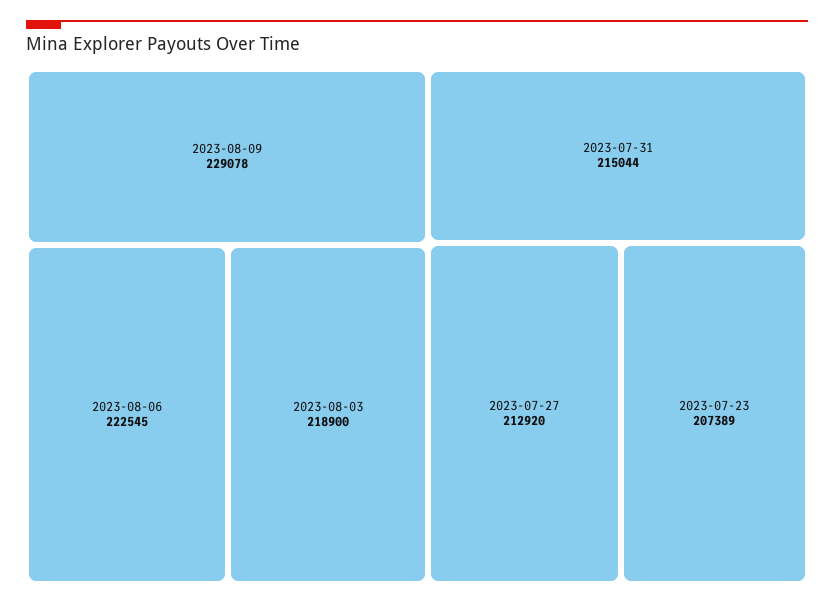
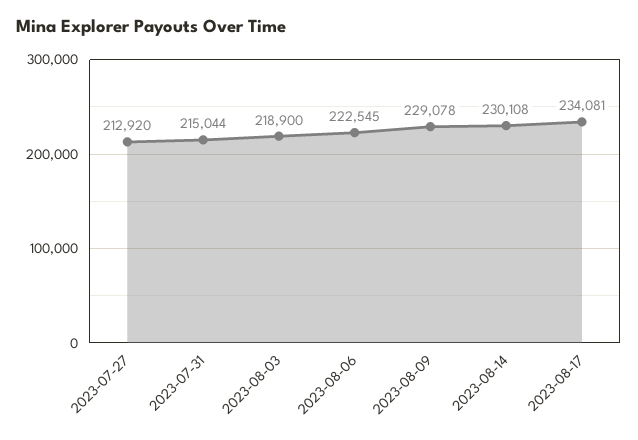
2023-07-23: 207389 -> none
2023-08-14: none -> 230108
2023-08-17: none -> 234081

